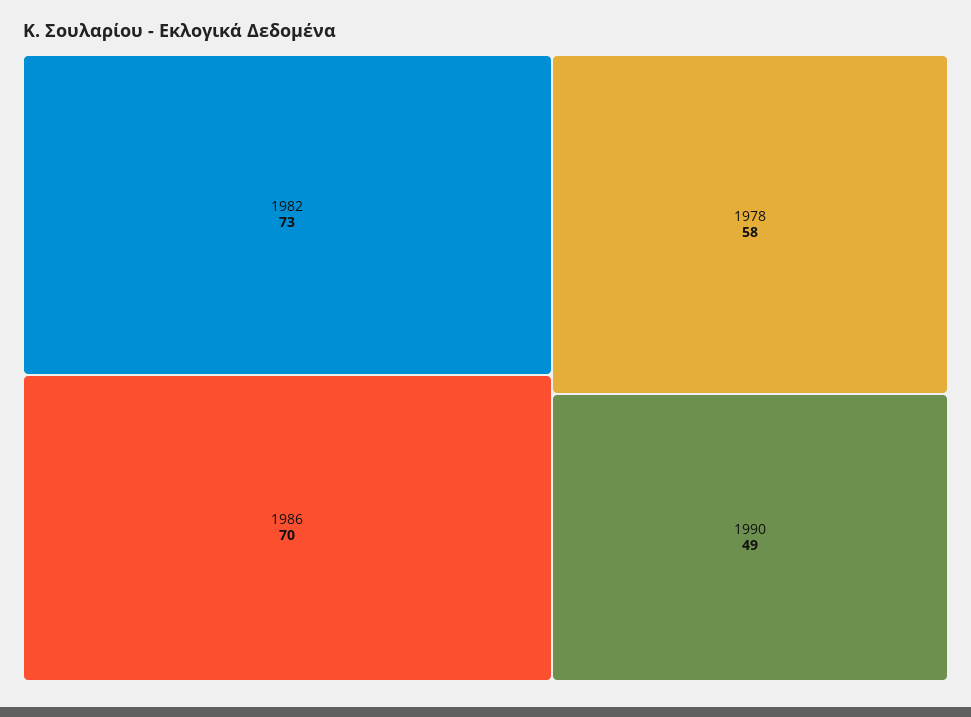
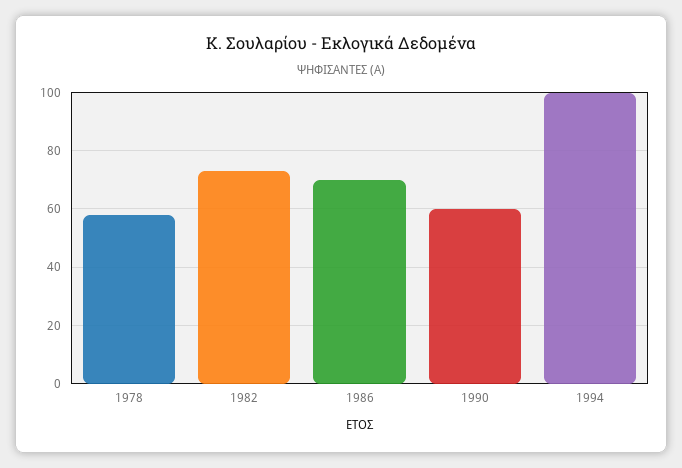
1990: 49 -> 60
1994: none -> 100

